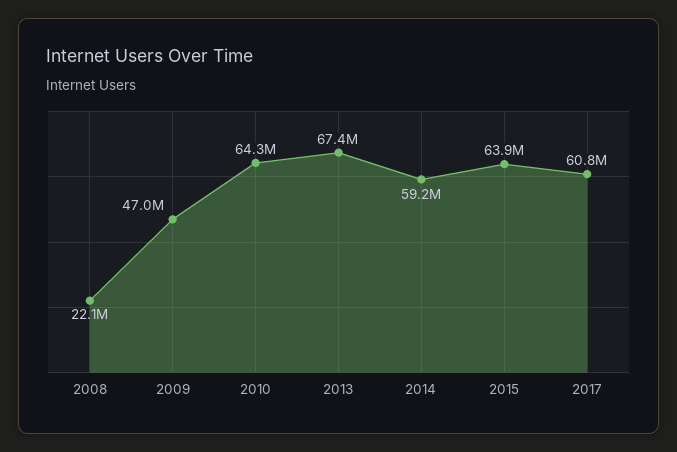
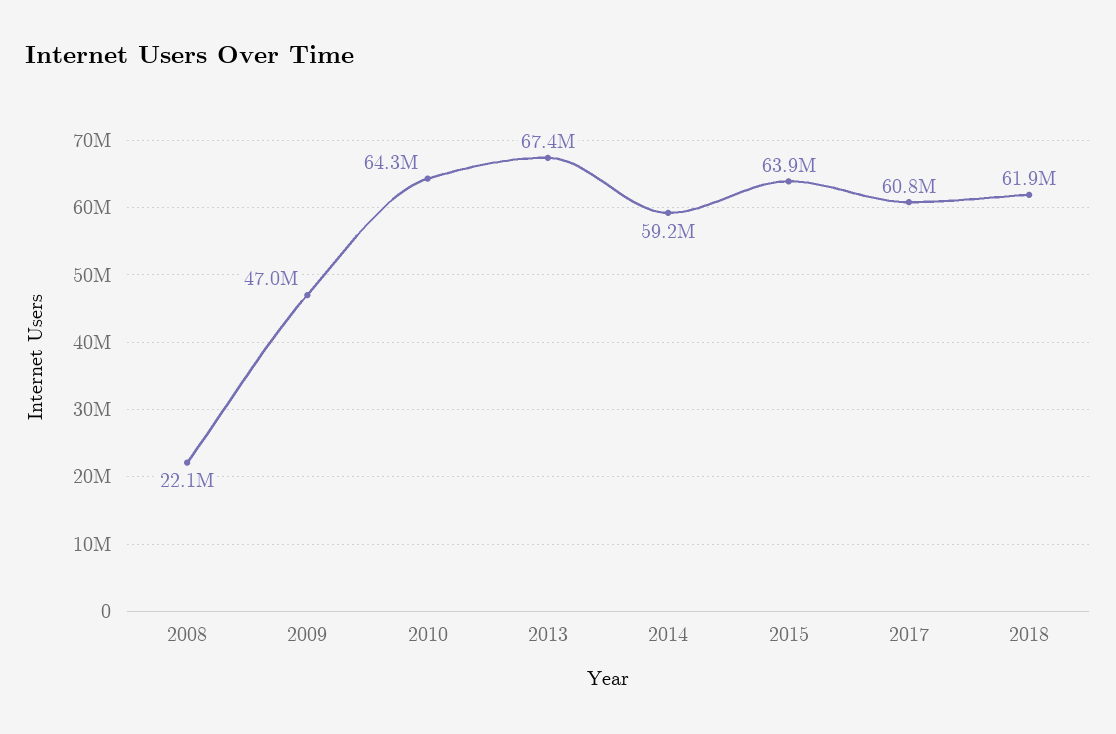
2018: none -> 61900000

